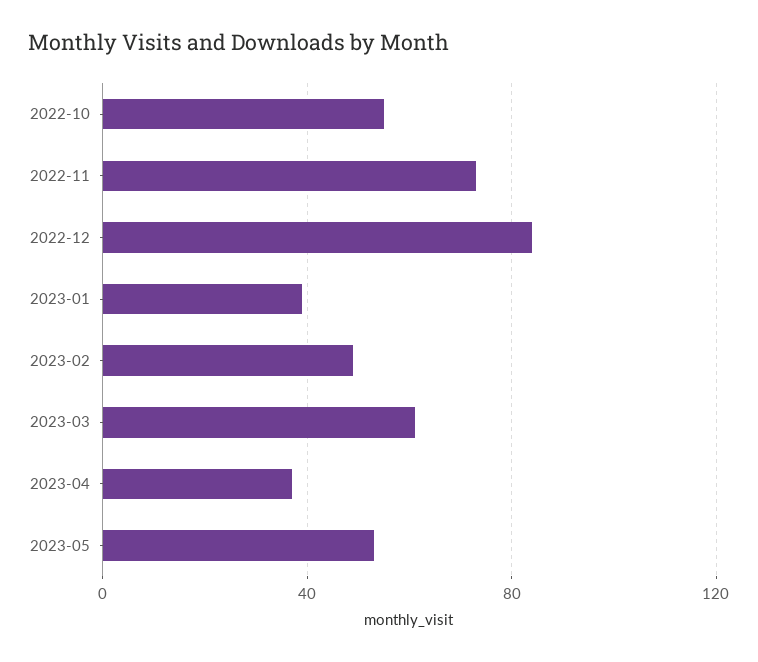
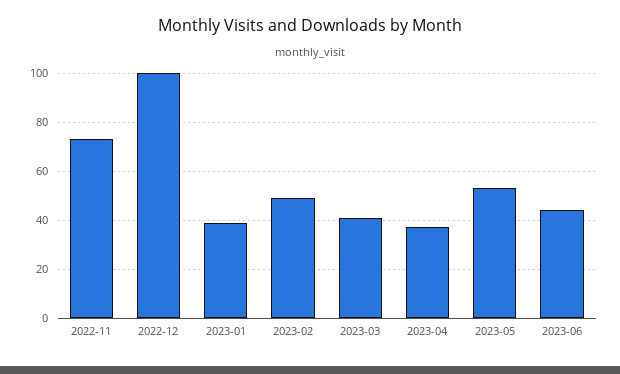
2022-10: 55 -> none
2022-12: 85 -> 100
2023-03: 60 -> 40
2023-06: none -> 45

